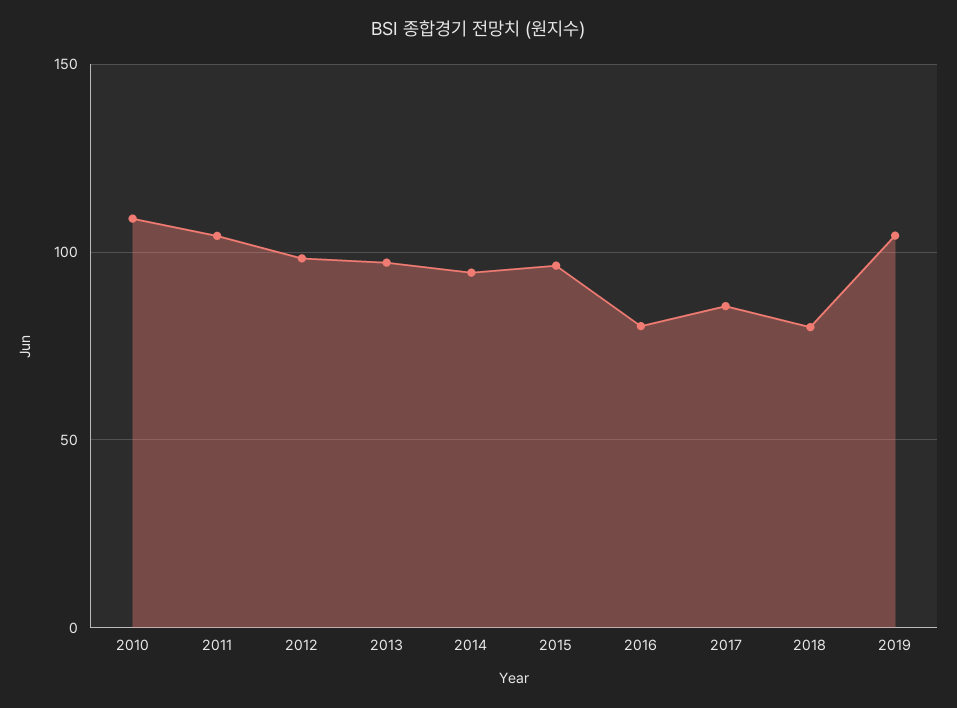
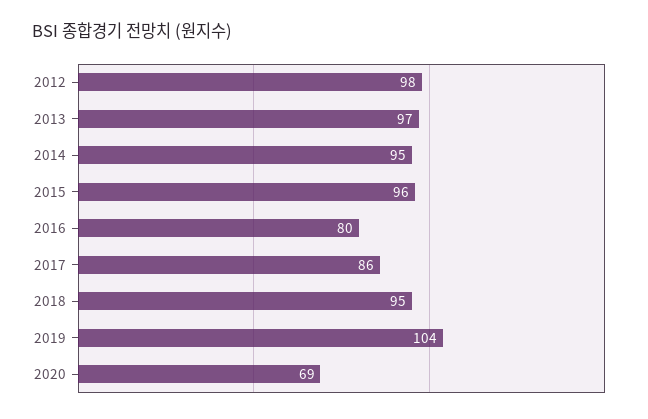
2010: 110 -> none
2011: 105 -> none
2018: 80 -> 95
2020: none -> 69

